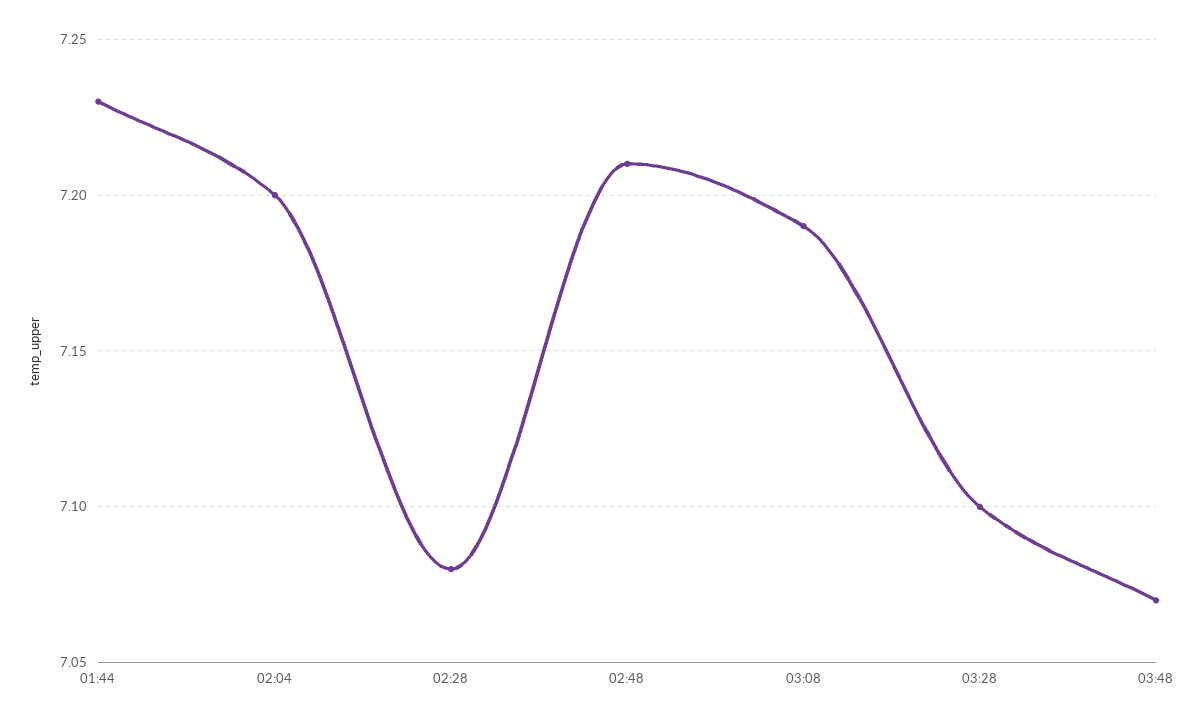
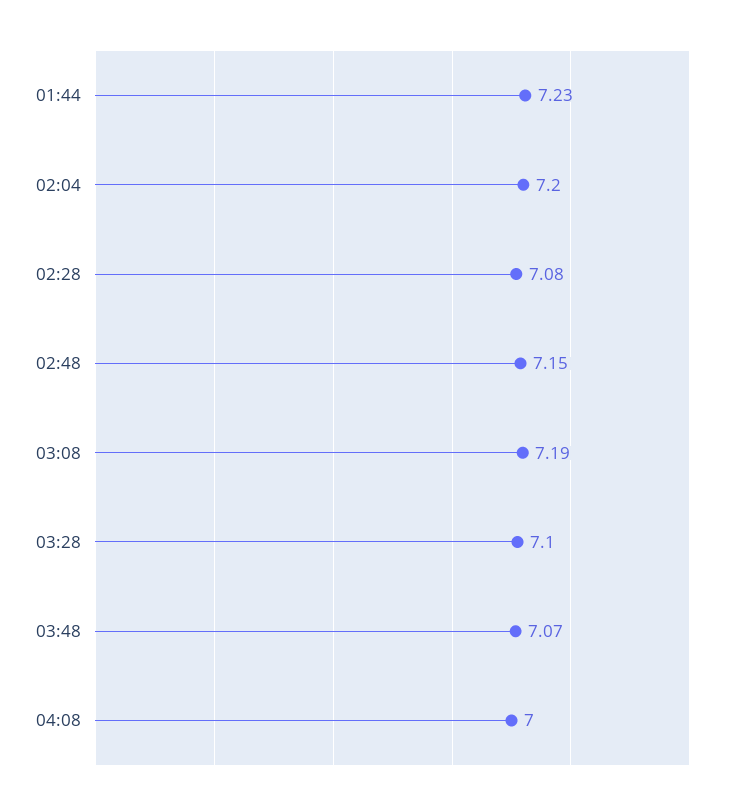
02:48: 7.21 -> 7.15
04:08: none -> 7

